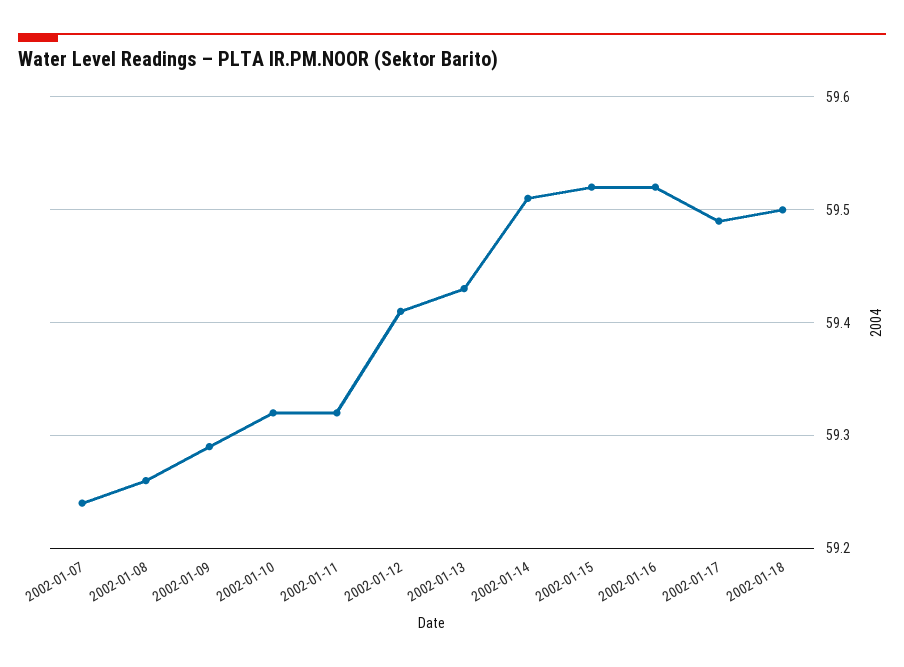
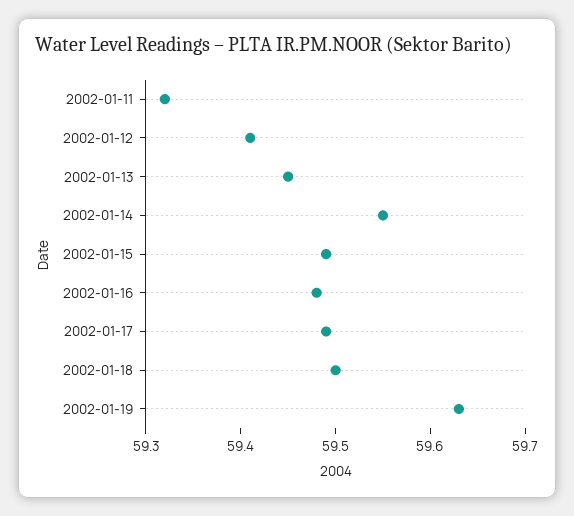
2002-01-07: 59.24 -> none
2002-01-08: 59.26 -> none
2002-01-09: 59.29 -> none
2002-01-10: 59.32 -> none
2002-01-13: 59.43 -> 59.45
2002-01-14: 59.51 -> 59.55
2002-01-15: 59.52 -> 59.49
2002-01-16: 59.52 -> 59.48
2002-01-19: none -> 59.63

